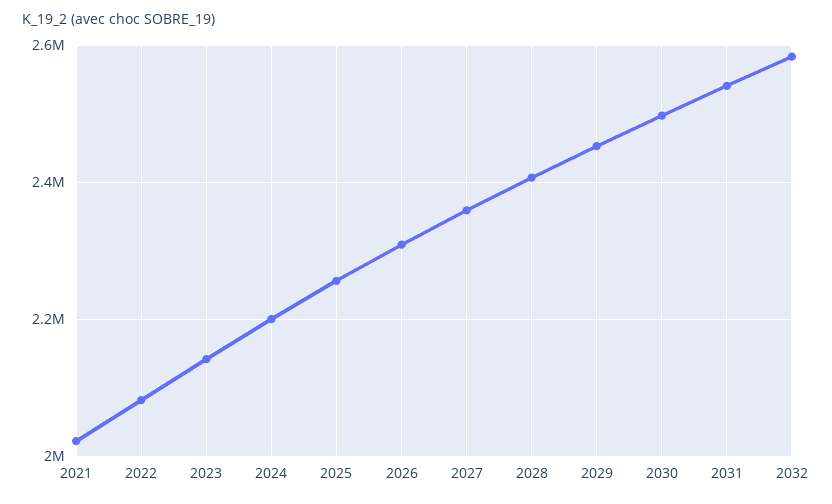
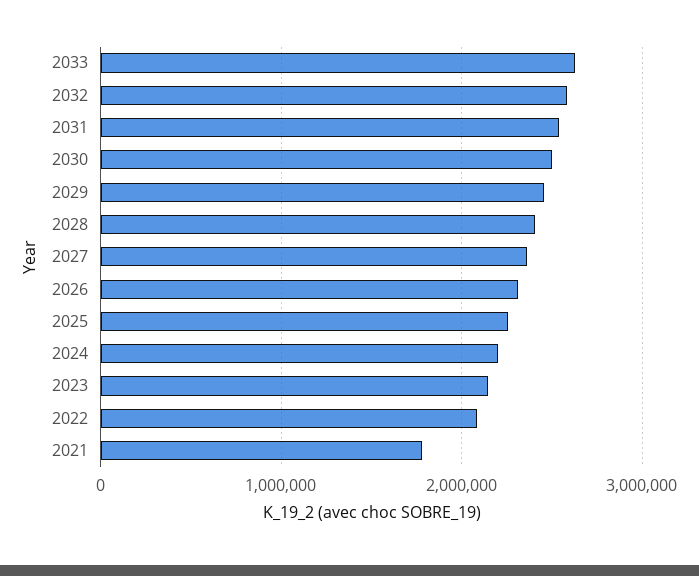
2021: 2020000 -> 1800000
2033: none -> 2600000

